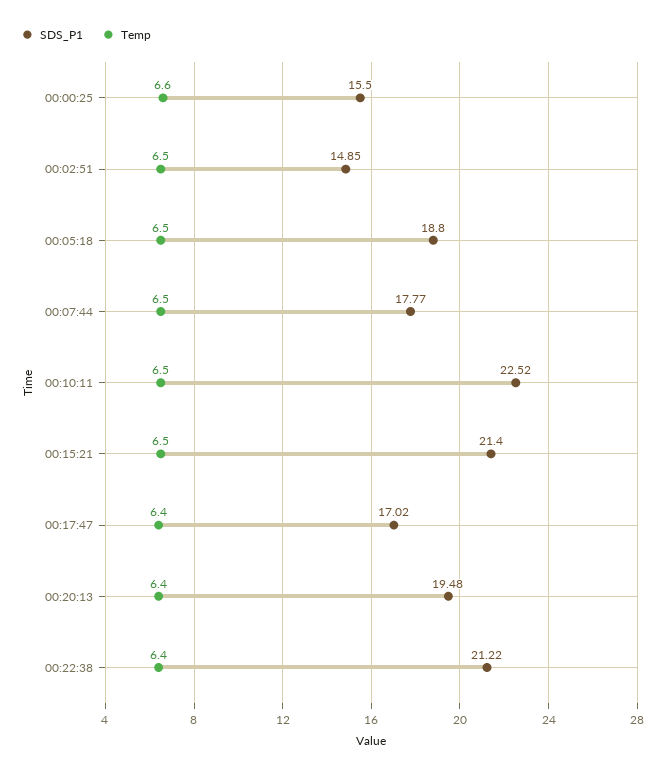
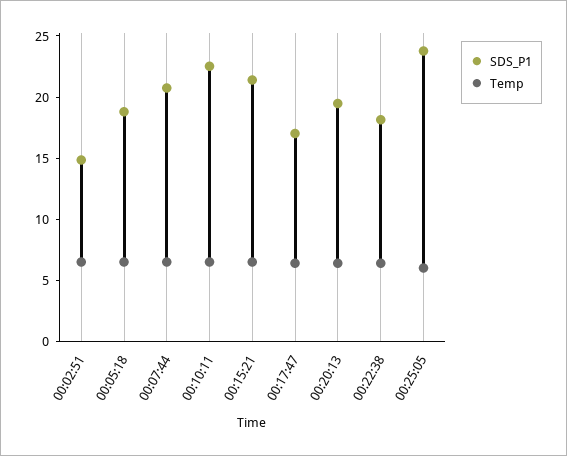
SDS_P1, 00:00:25: 15.5 -> none
Temp, 00:00:25: 6.6 -> none
SDS_P1, 00:07:44: 17.77 -> 21
SDS_P1, 00:22:38: 21.22 -> 18
SDS_P1, 00:25:05: none -> 24
Temp, 00:25:05: none -> 6

